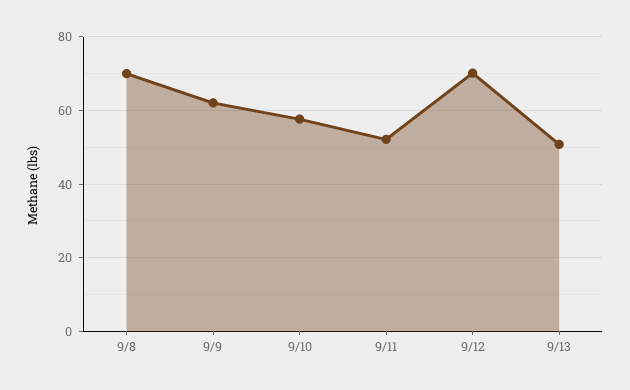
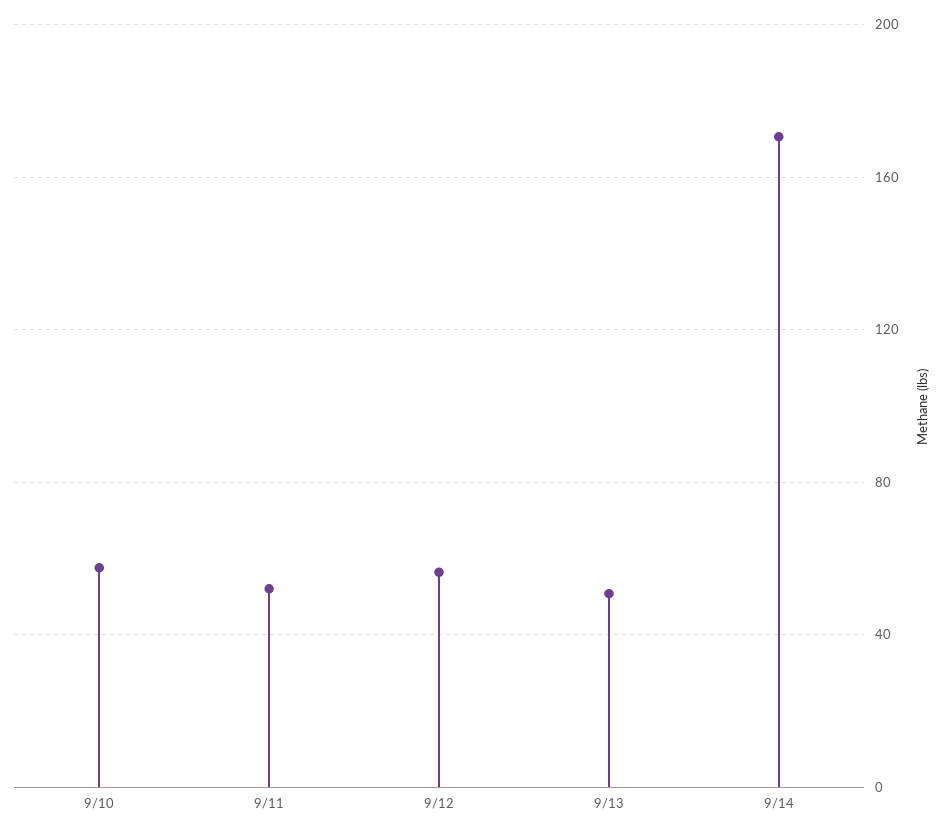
9/8: 70 -> none
9/9: 62 -> none
9/12: 70 -> 55
9/14: none -> 170

